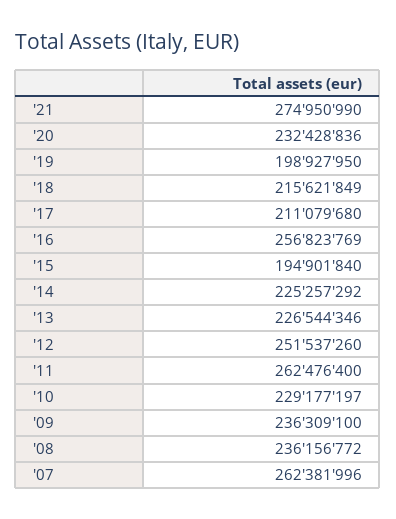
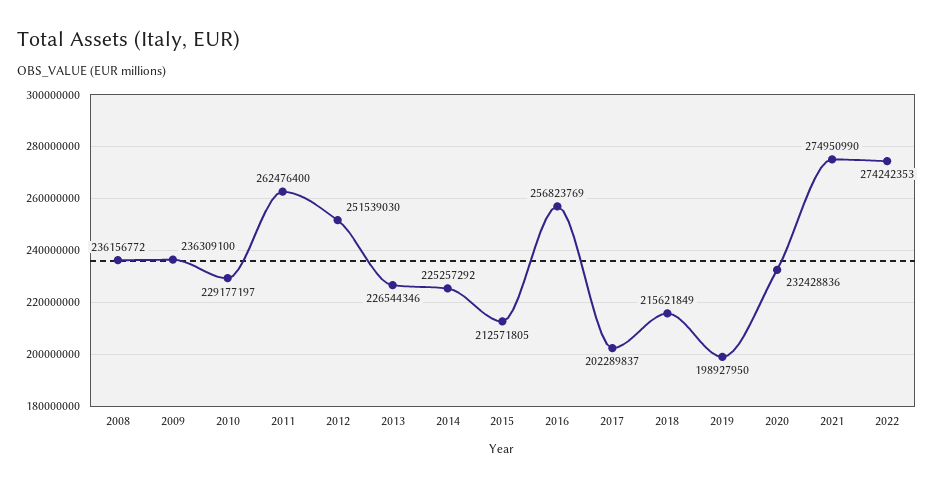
'17: 211079680 -> 202289837
'15: 194901840 -> 212571805
'12: 251537260 -> 251539030
'07: 262381996 -> none
2022: none -> 274242353

